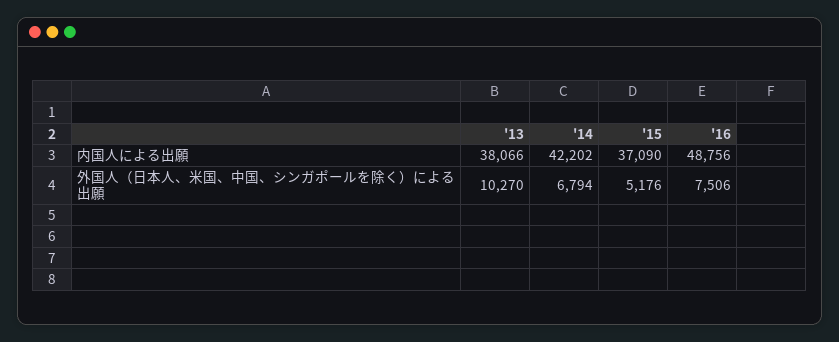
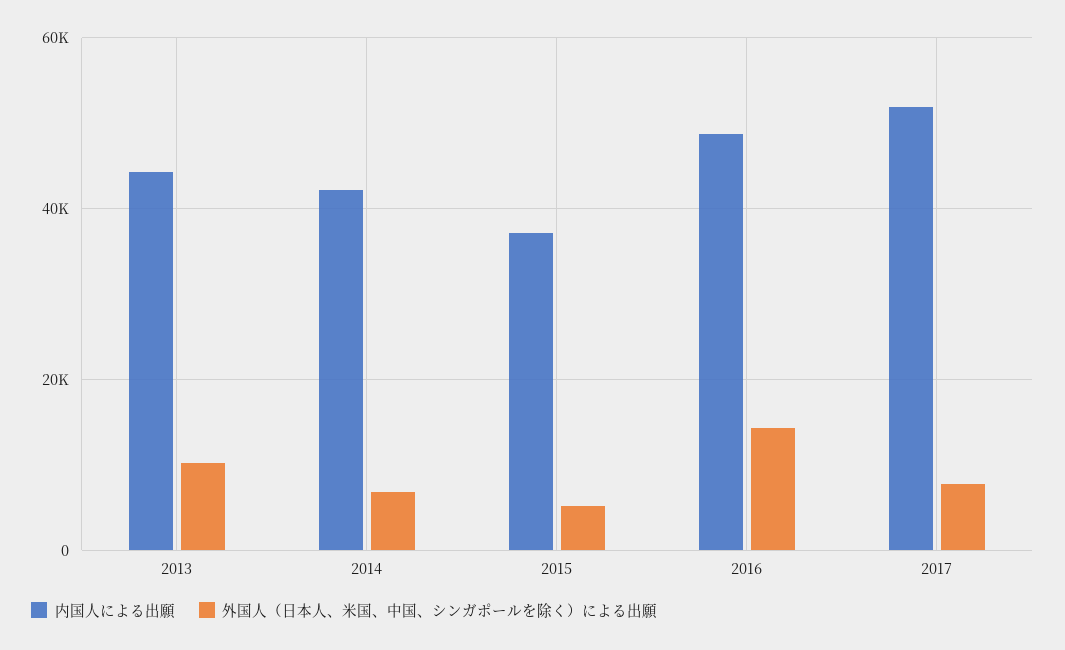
内国人による出願, '13: 38066 -> 44000
外国人（日本人、米国、中国、シンガポールを除く）による出願, '16: 7506 -> 14000
内国人による出願, 2017: none -> 52000
外国人（日本人、米国、中国、シンガポールを除く）による出願, 2017: none -> 8000

